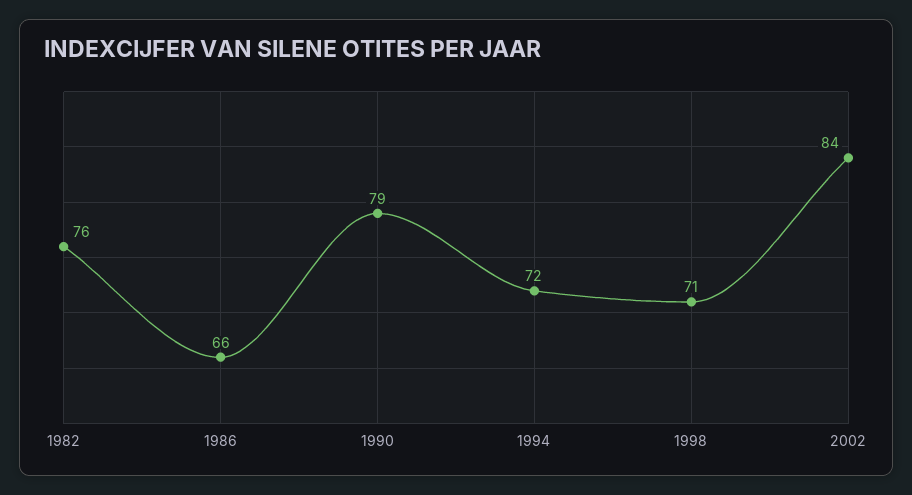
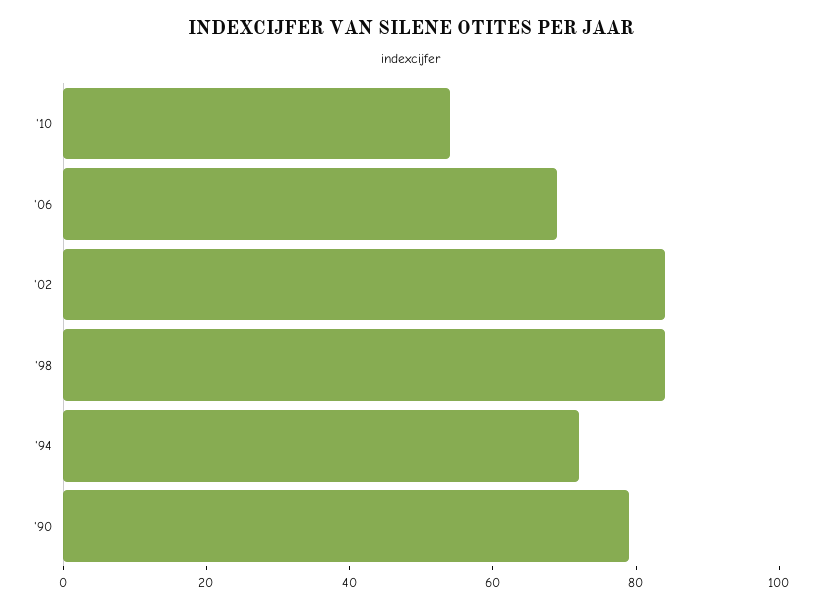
1982: 76 -> none
1986: 66 -> none
1998: 71 -> 85
'10: none -> 55
'06: none -> 70

